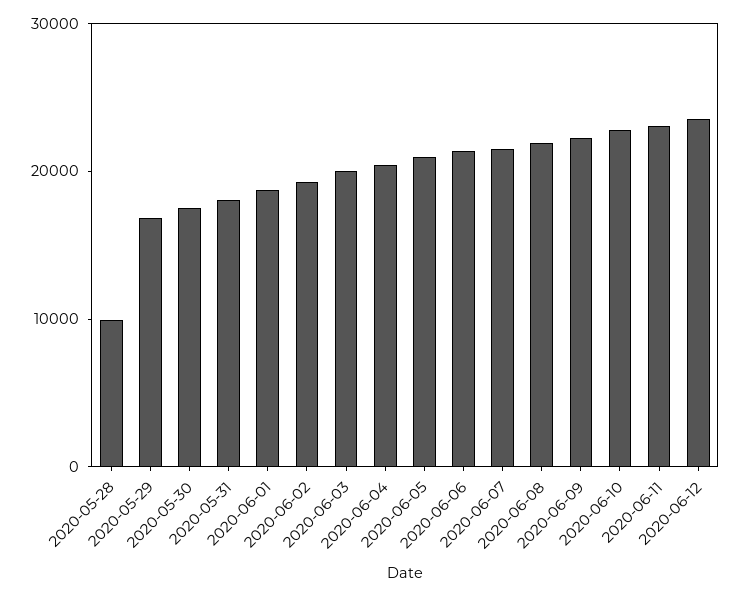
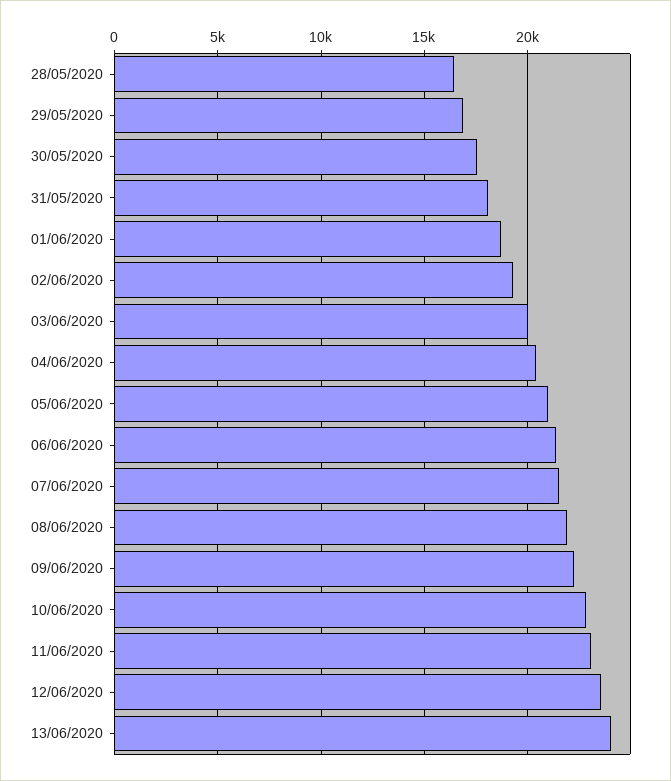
2020-05-28: 10000 -> 16500
13/06/2020: none -> 24000

